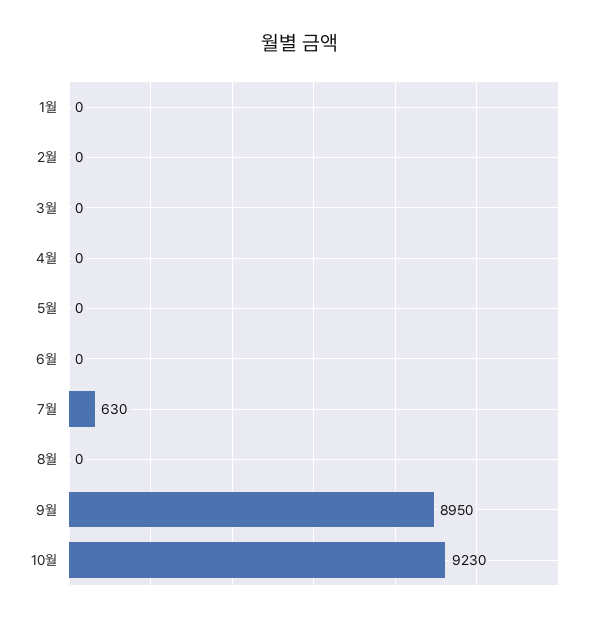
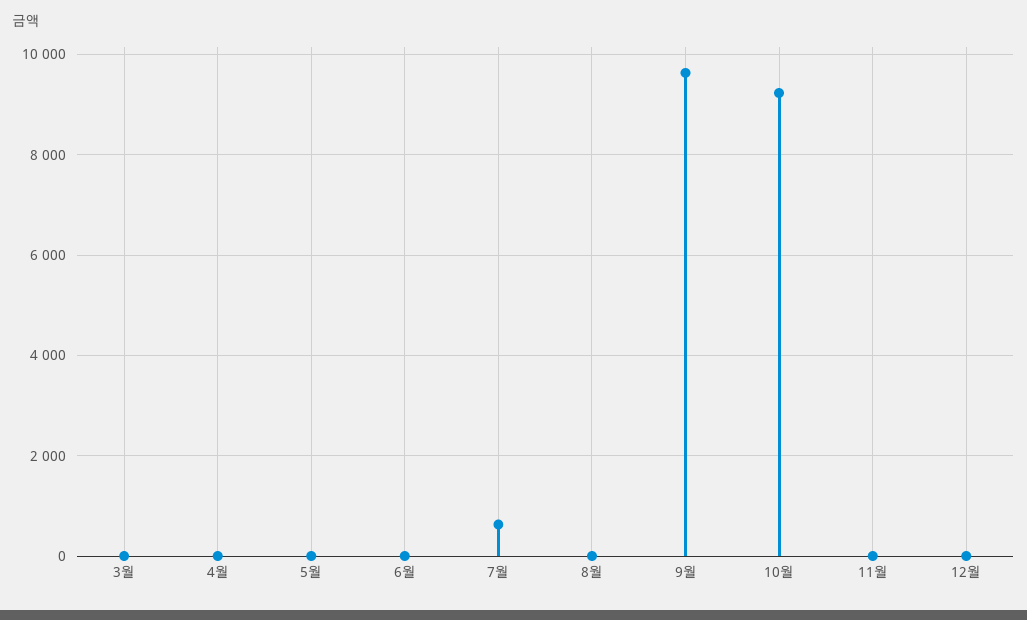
1월: 0 -> none
2월: 0 -> none
9월: 8950 -> 9600
11월: none -> 0
12월: none -> 0

